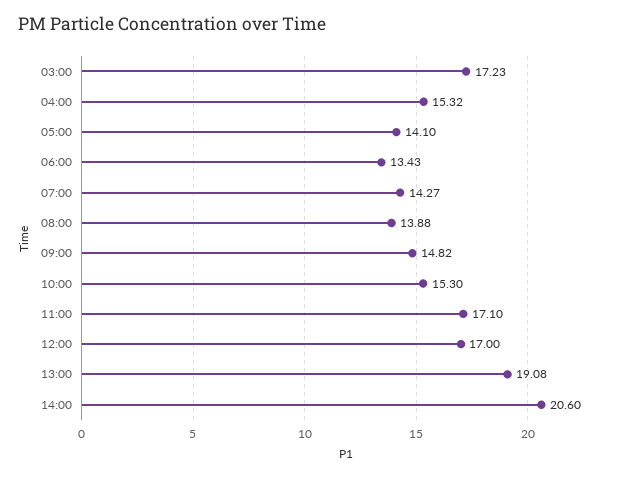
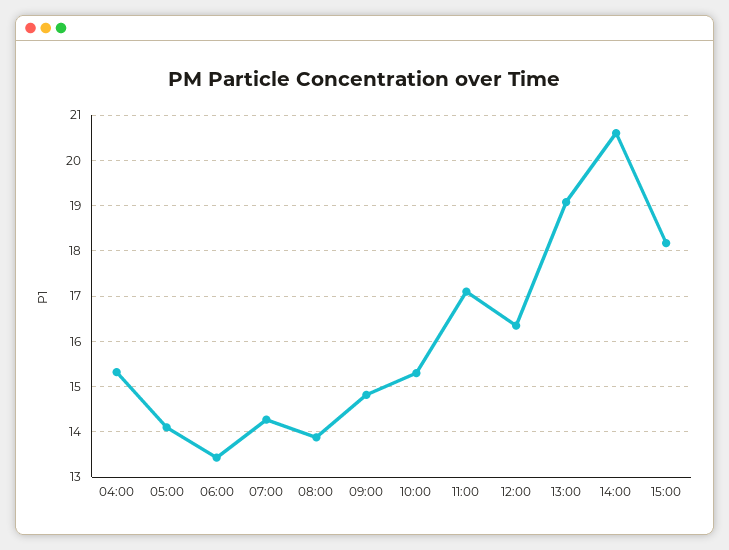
03:00: 17.23 -> none
12:00: 17 -> 16.4
15:00: none -> 18.2

